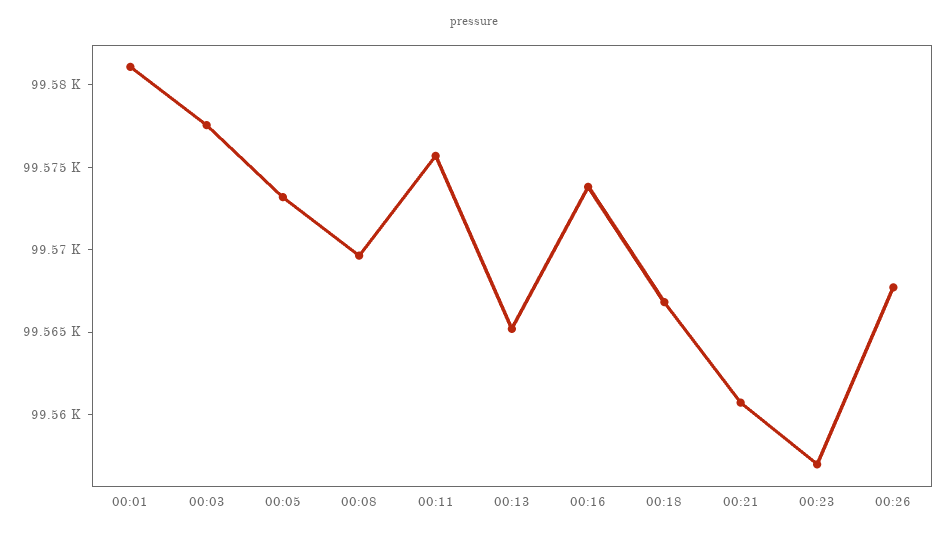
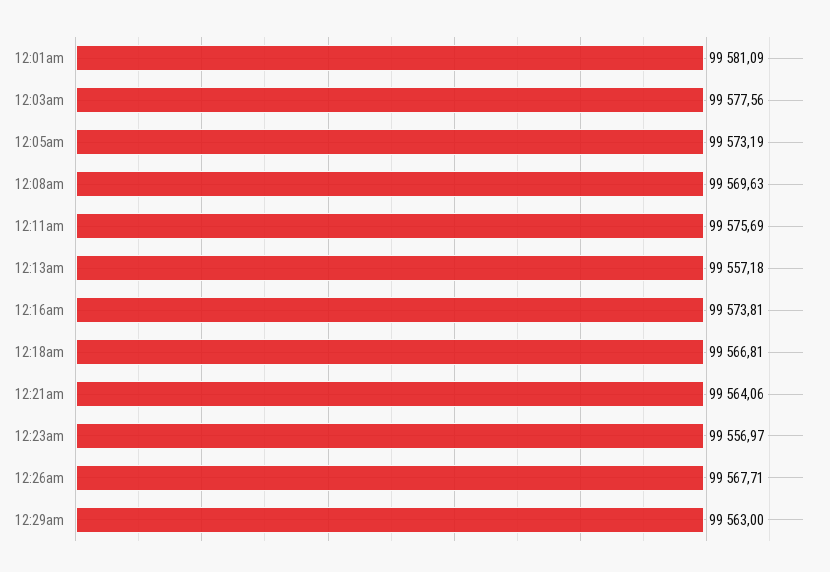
00:13: 99565 -> 99557.18
00:21: 99561 -> 99564.06
12:29am: none -> 99563

